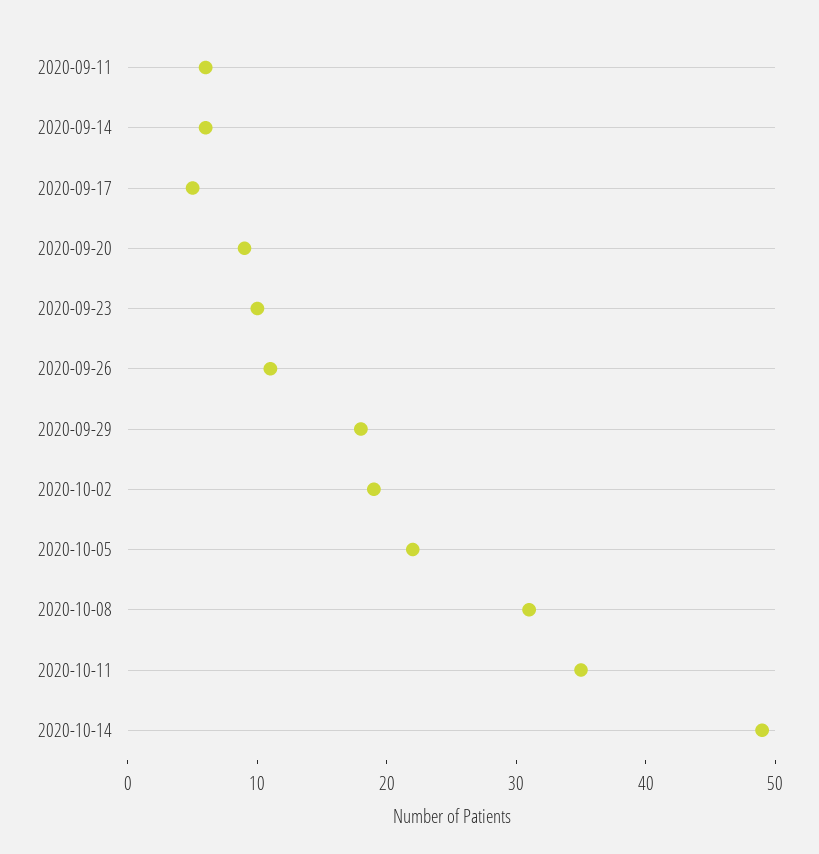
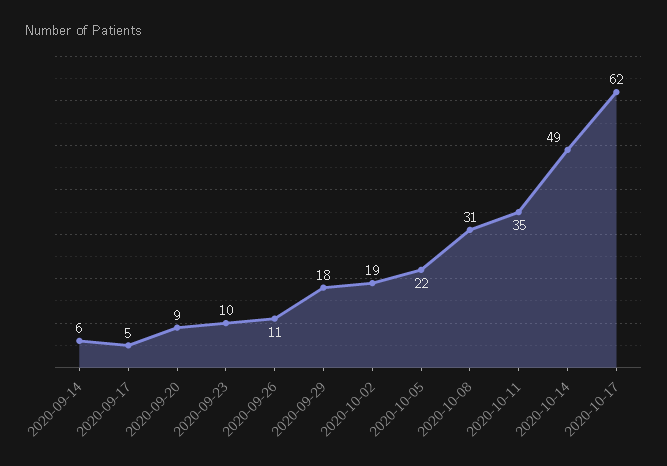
2020-09-11: 6 -> none
2020-10-17: none -> 62

